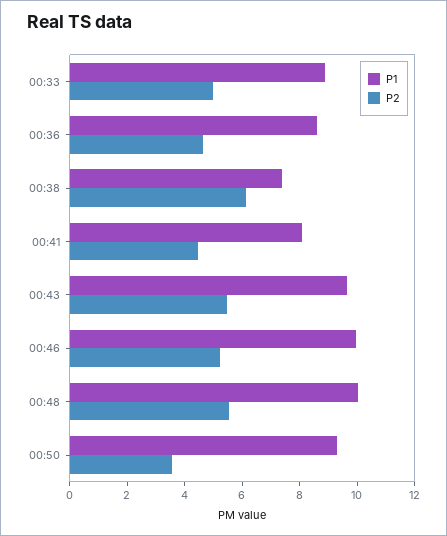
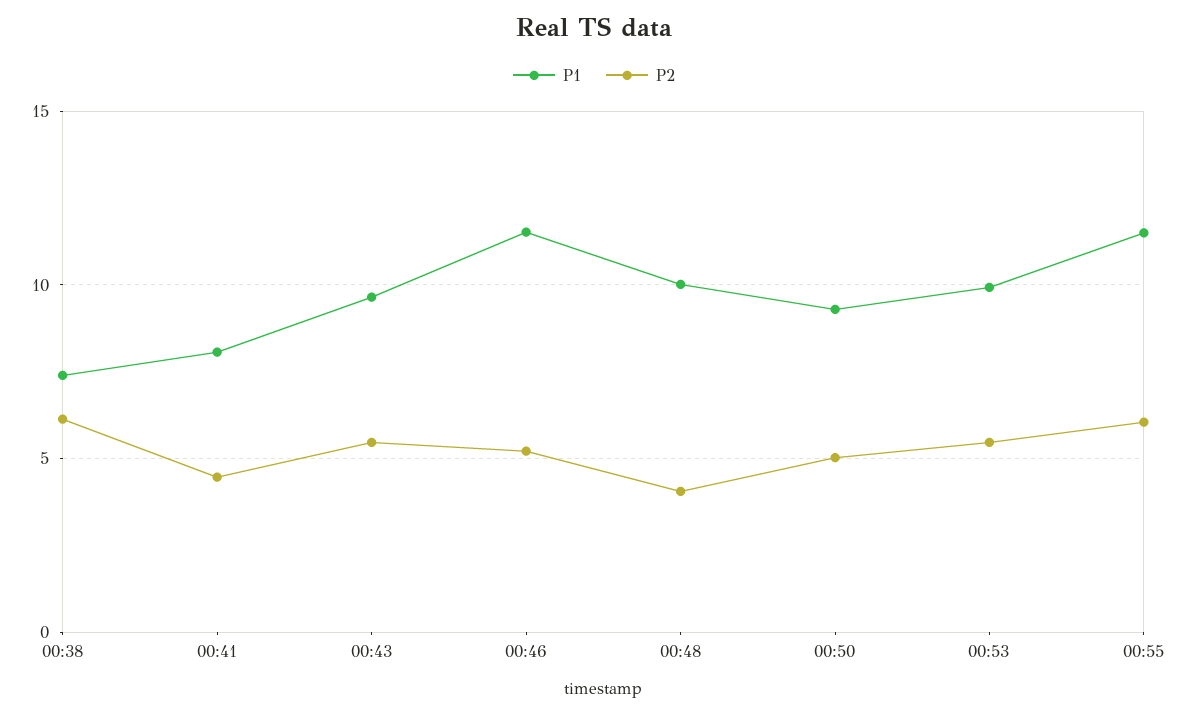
P1, 00:33: 9 -> none
P2, 00:33: 5 -> none
P1, 00:36: 8.5 -> none
P2, 00:36: 4.5 -> none
P1, 00:46: 10 -> 11.5
P2, 00:48: 5.5 -> 4
P2, 00:50: 3.5 -> 5
P1, 00:53: none -> 10
P2, 00:53: none -> 5.5
P1, 00:55: none -> 11.5
P2, 00:55: none -> 6

